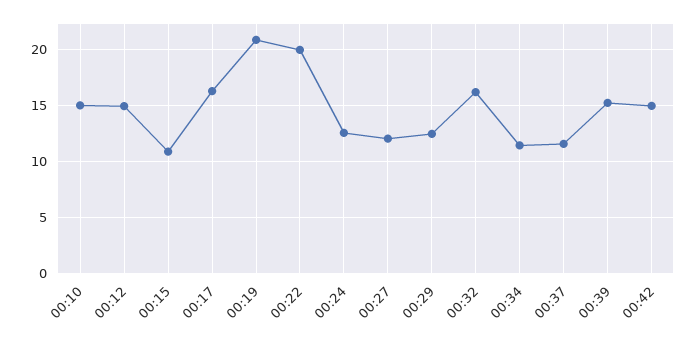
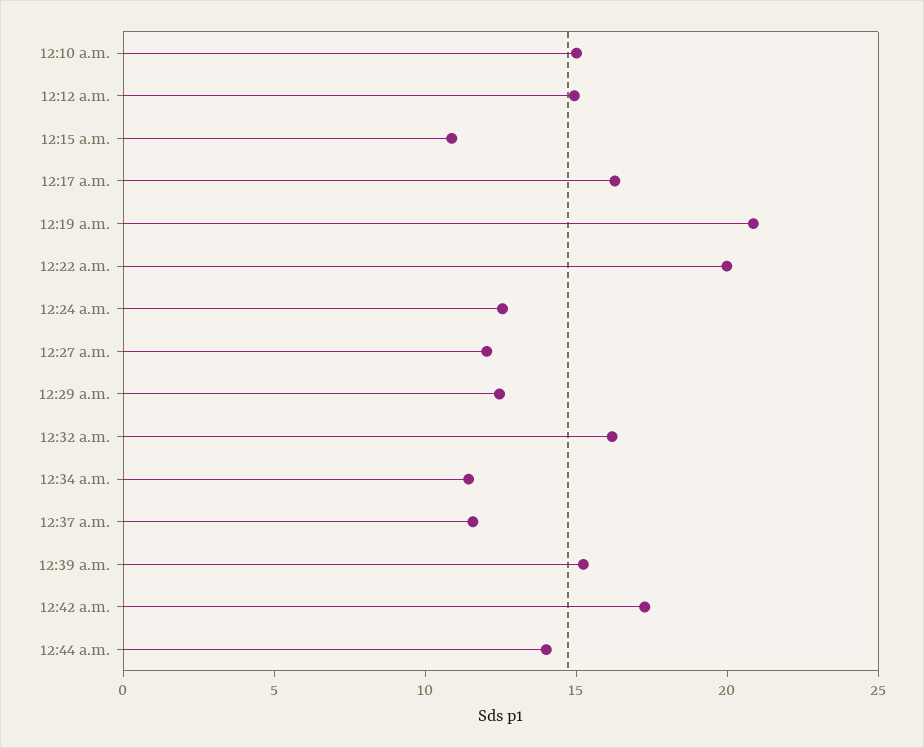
00:42: 15 -> 17
12:44 a.m.: none -> 14

